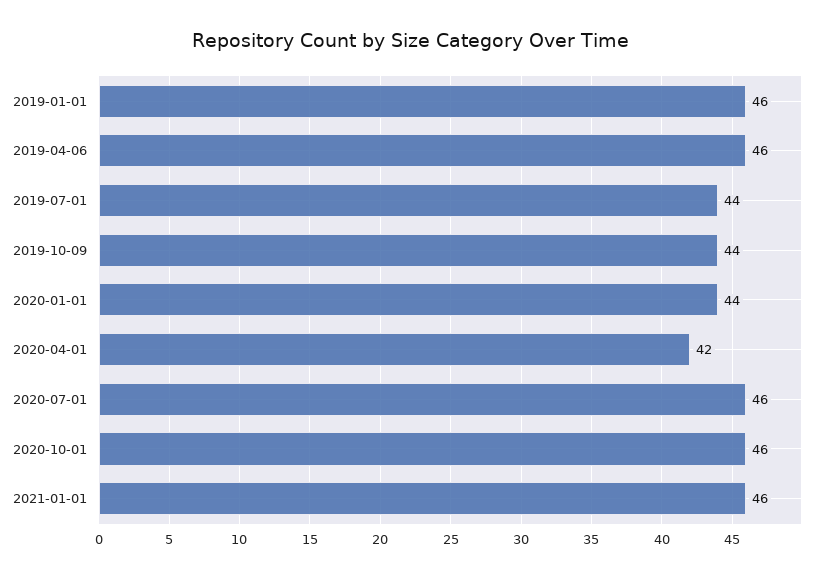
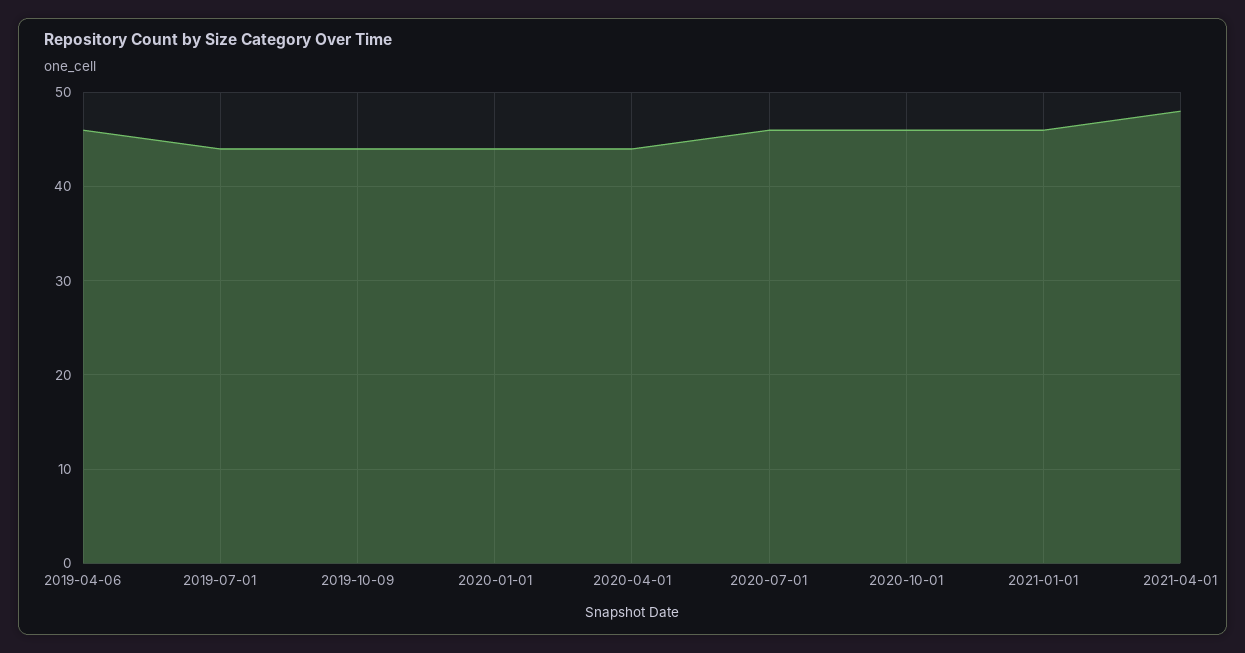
2019-01-01: 46 -> none
2020-04-01: 42 -> 44
2021-04-01: none -> 48

